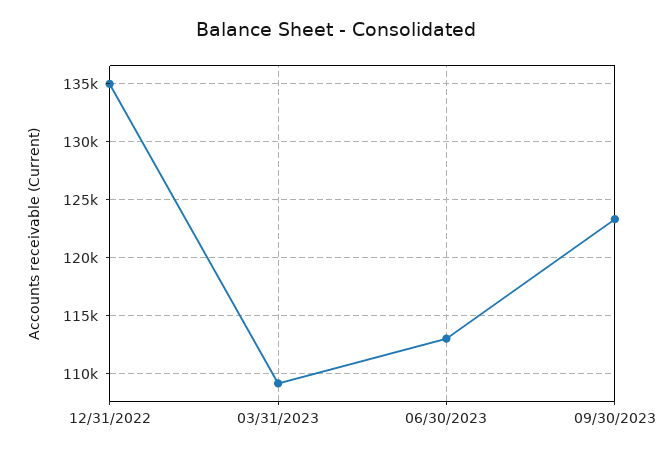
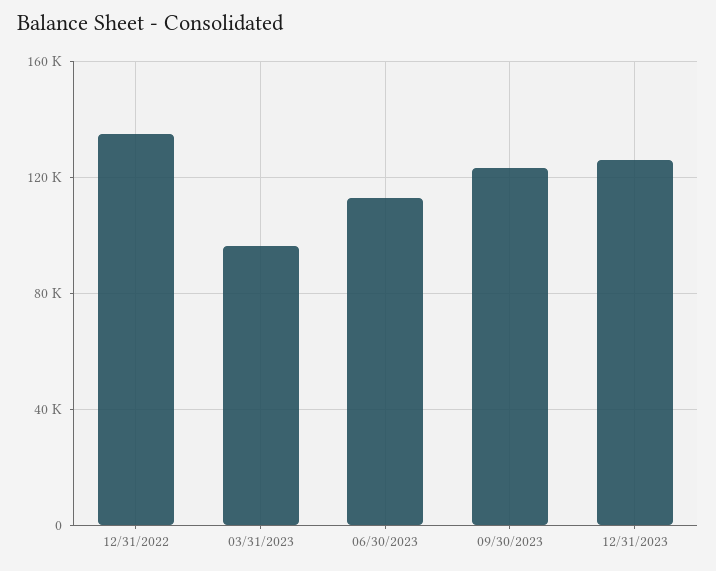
03/31/2023: 109000 -> 95000
12/31/2023: none -> 125000

